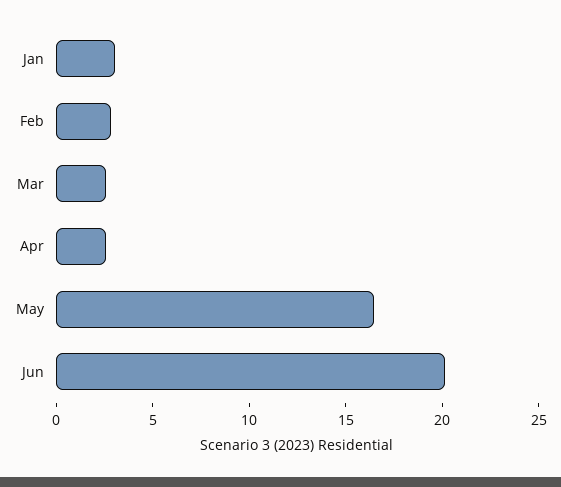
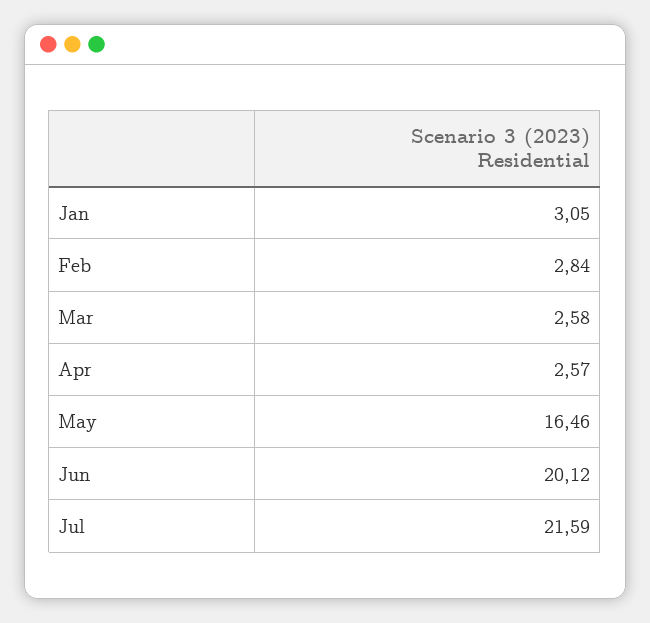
Jul: none -> 21.59

